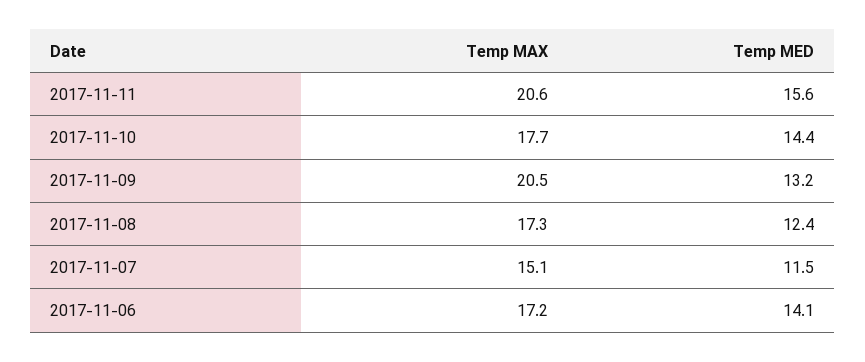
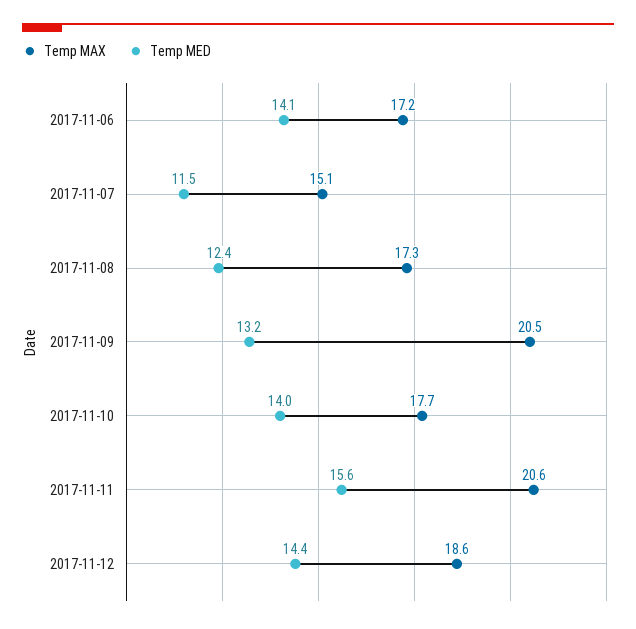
Temp MED, 2017-11-10: 14.4 -> 14
Temp MAX, 2017-11-12: none -> 18.6
Temp MED, 2017-11-12: none -> 14.4

